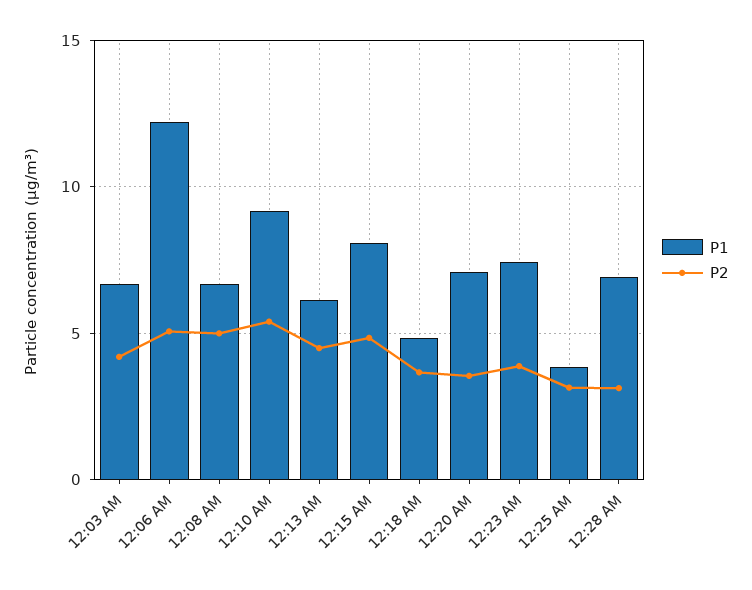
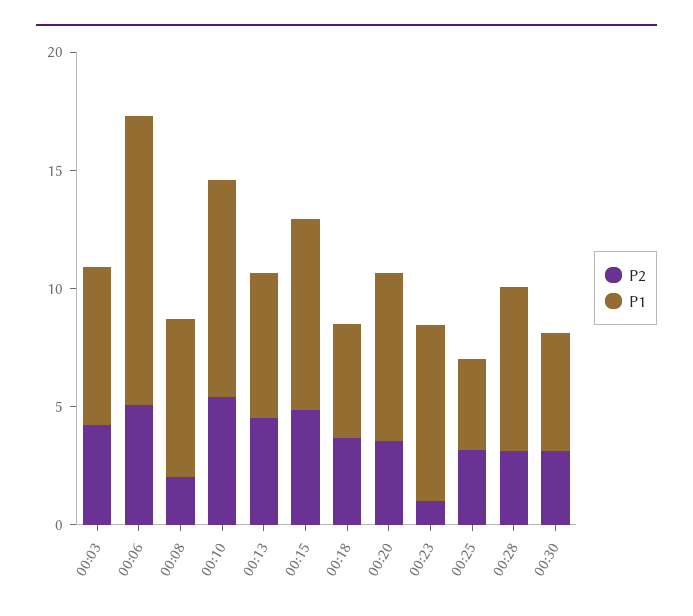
P2, 12:08 AM: 5 -> 2
P2, 12:23 AM: 4 -> 1
P2, 00:30: none -> 3
P1, 00:30: none -> 5

